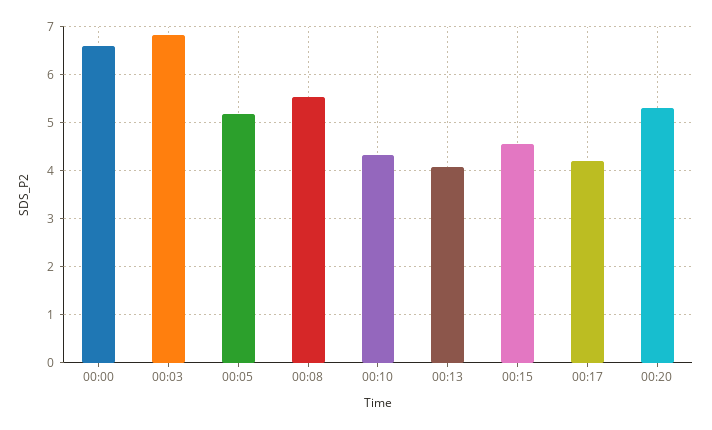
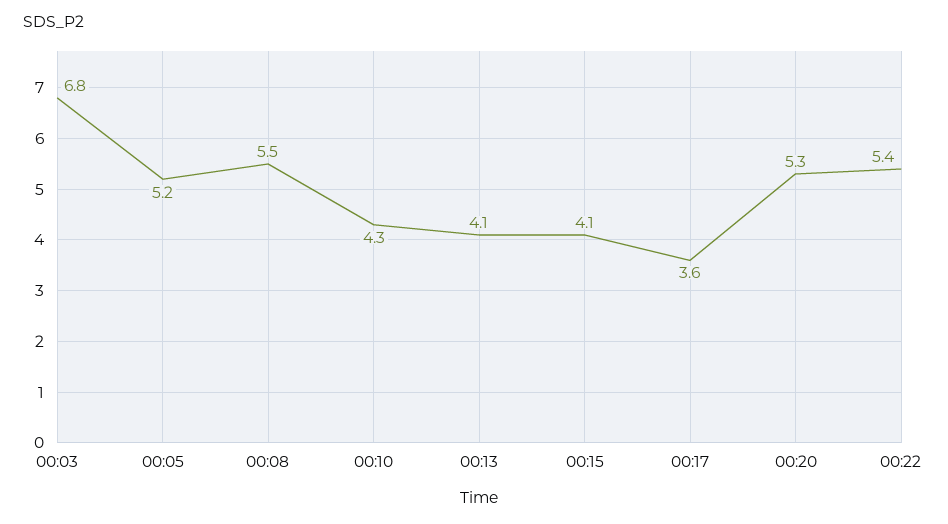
00:00: 6.6 -> none
00:15: 4.6 -> 4.1
00:17: 4.2 -> 3.6
00:22: none -> 5.4

